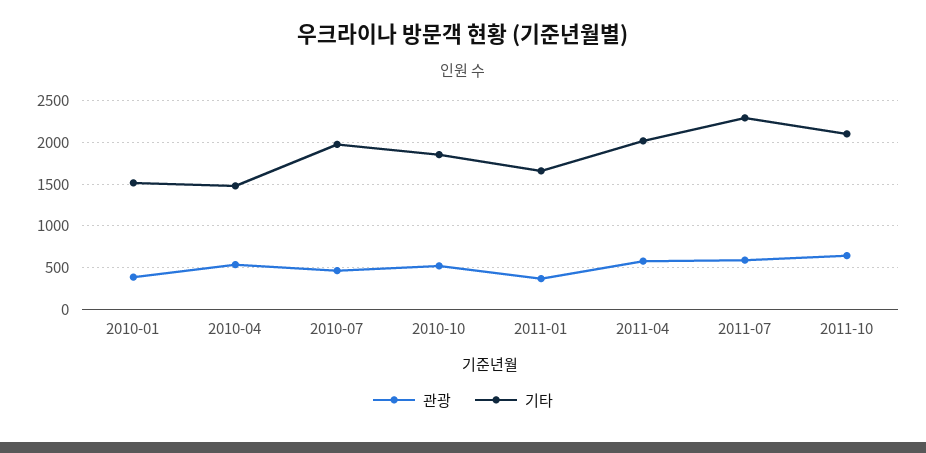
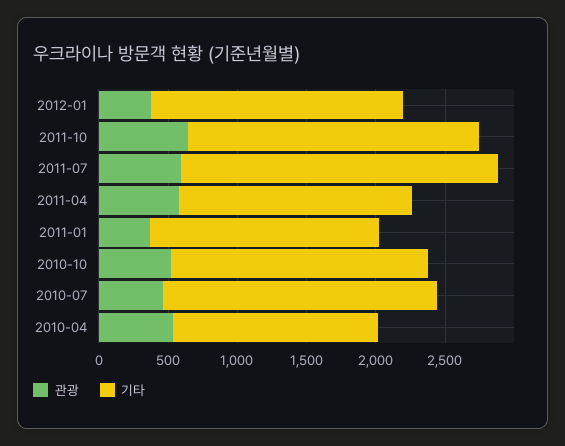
관광, 2010-01: 400 -> none
기타, 2010-01: 1500 -> none
기타, 2011-04: 2000 -> 1700
관광, 2012-01: none -> 400
기타, 2012-01: none -> 1800

